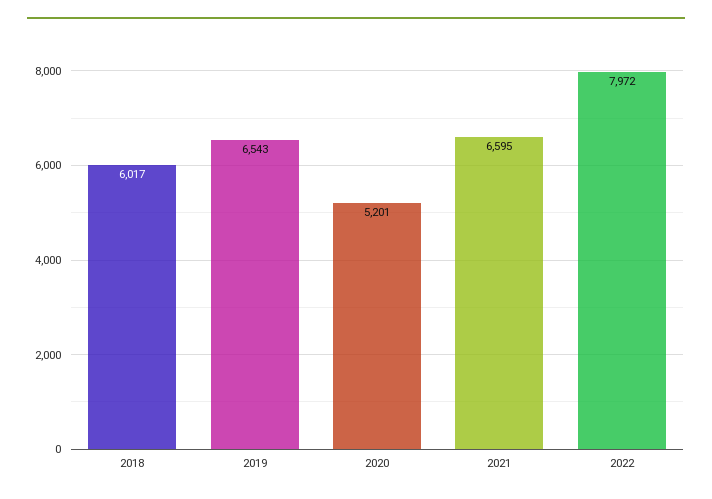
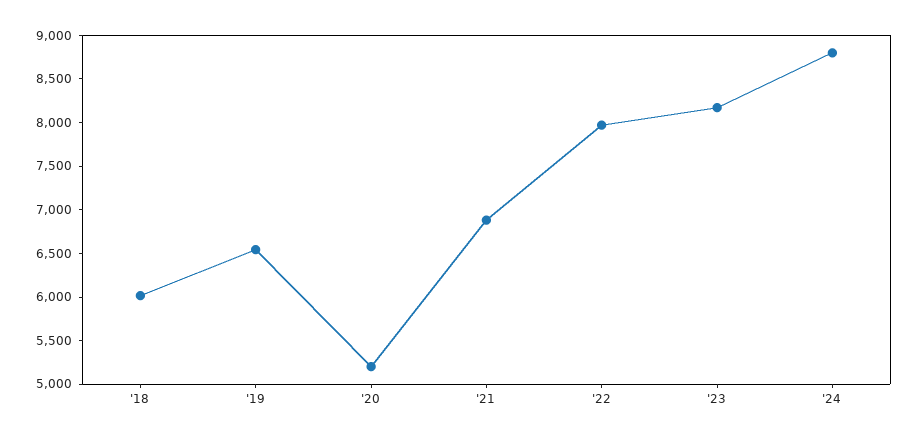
2021: 6595 -> 6900
'23: none -> 8200
'24: none -> 8800

